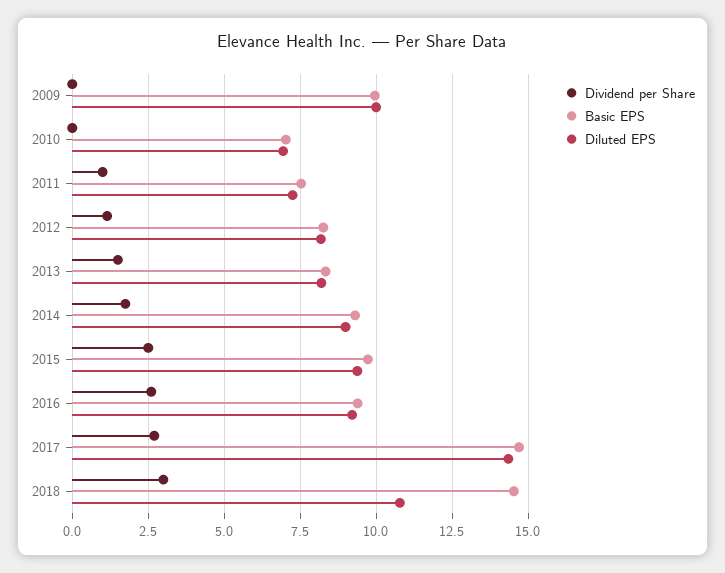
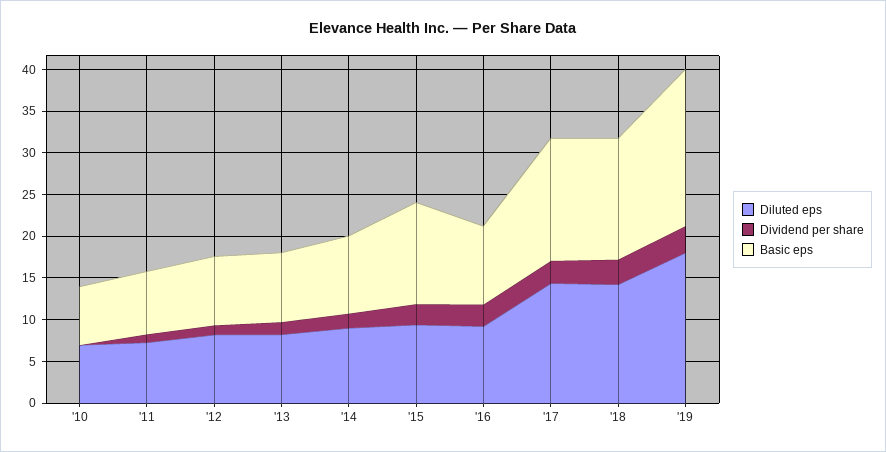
Dividend per Share, 2009: 0 -> none
Basic EPS, 2009: 10 -> none
Diluted EPS, 2009: 10 -> none
Basic EPS, 2015: 9.75 -> 12
Diluted EPS, 2018: 10.75 -> 14
Diluted EPS, '19: none -> 18
Dividend per Share, '19: none -> 3
Basic EPS, '19: none -> 19

